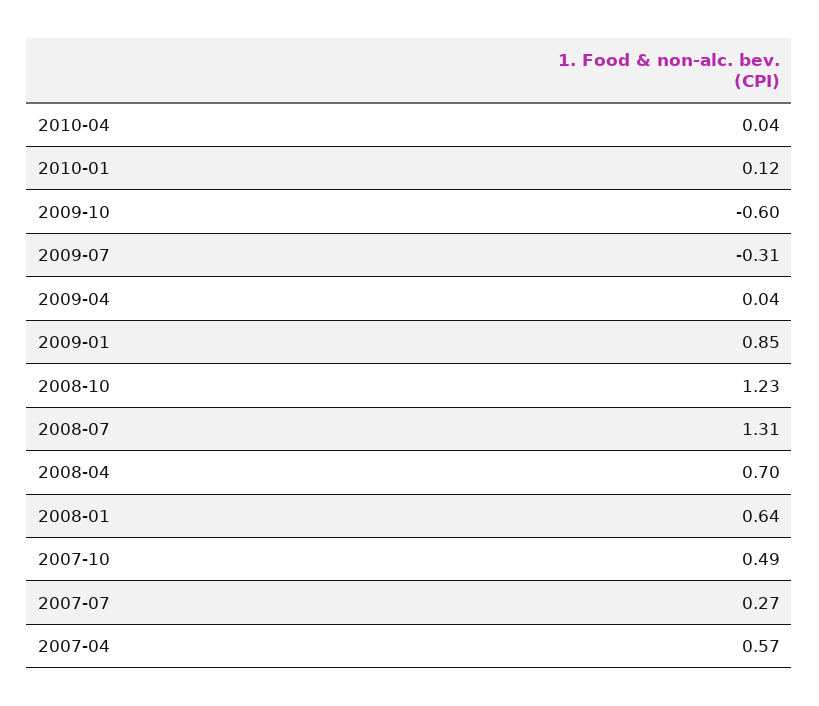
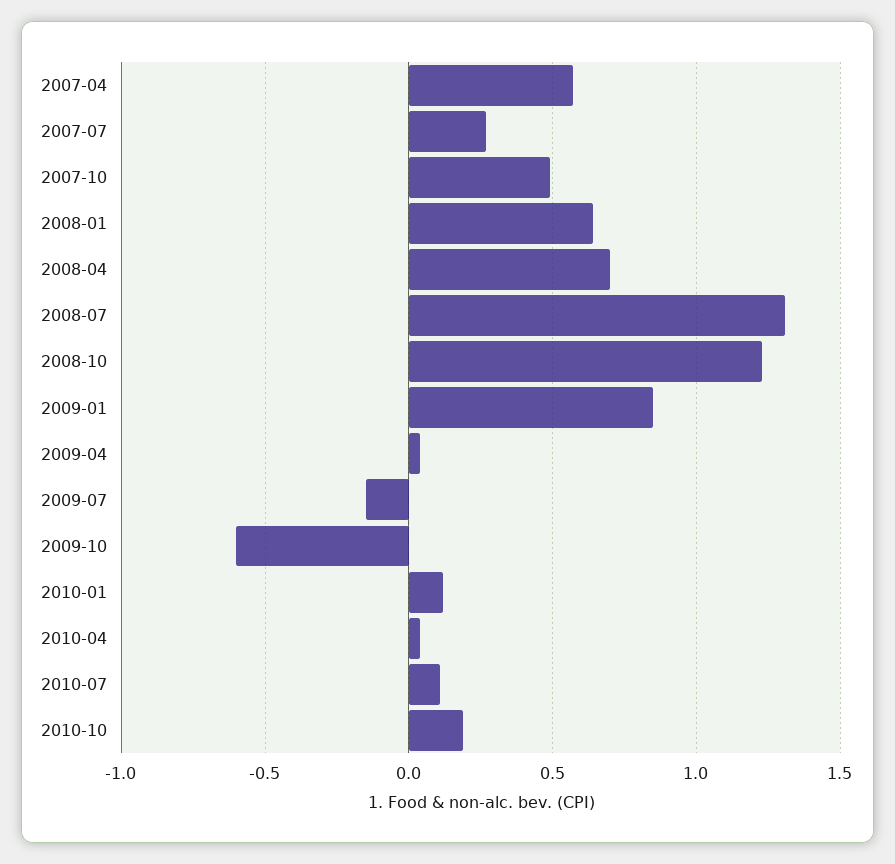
2009-07: -0.31 -> -0.15
2010-07: none -> 0.1
2010-10: none -> 0.2

